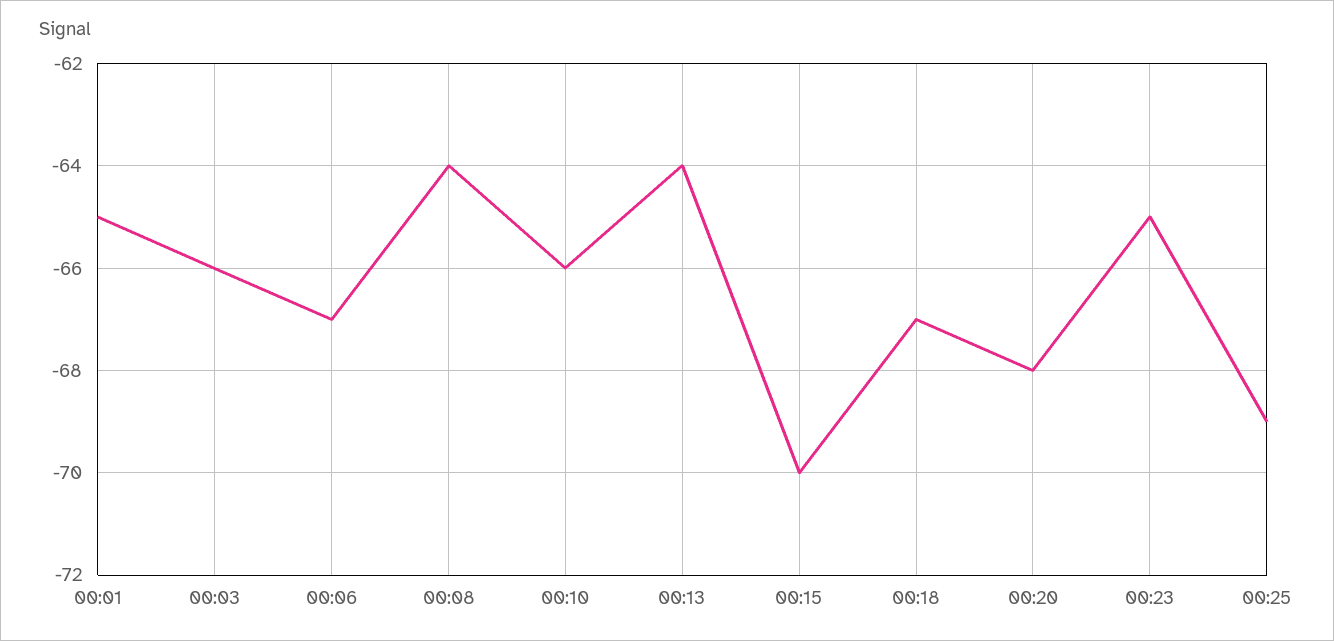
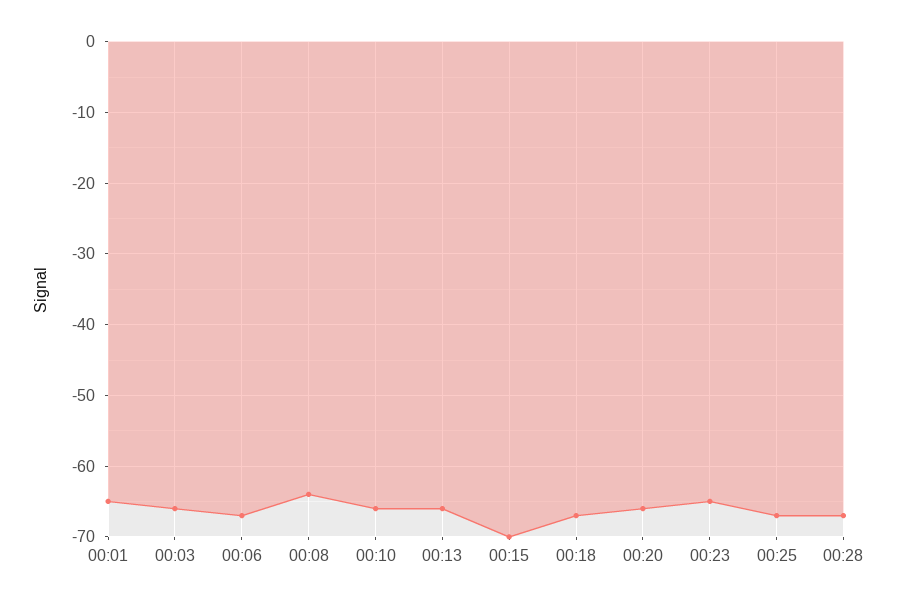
00:13: -64 -> -66
00:20: -68 -> -66
00:25: -69 -> -67
00:28: none -> -67

